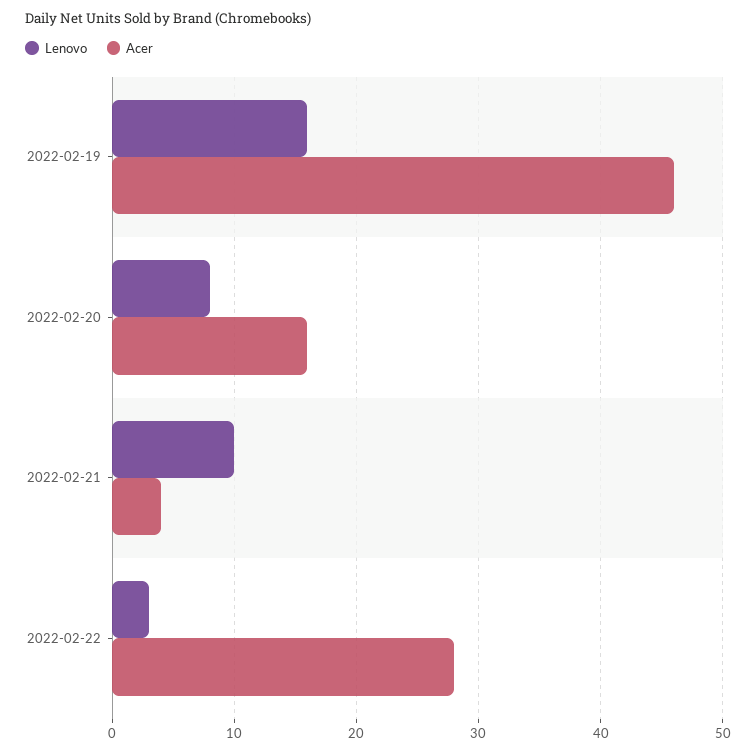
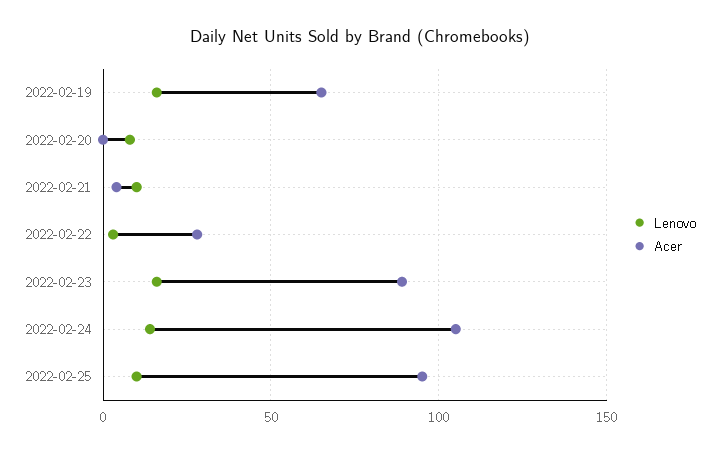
Acer, 2022-02-19: 46 -> 65
Acer, 2022-02-20: 16 -> 0
Lenovo, 2022-02-23: none -> 15
Acer, 2022-02-23: none -> 90
Lenovo, 2022-02-24: none -> 15
Acer, 2022-02-24: none -> 105
Lenovo, 2022-02-25: none -> 10
Acer, 2022-02-25: none -> 95

